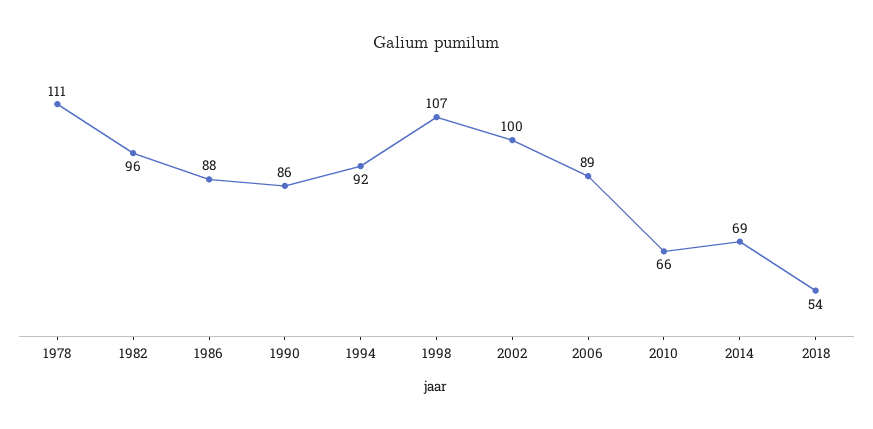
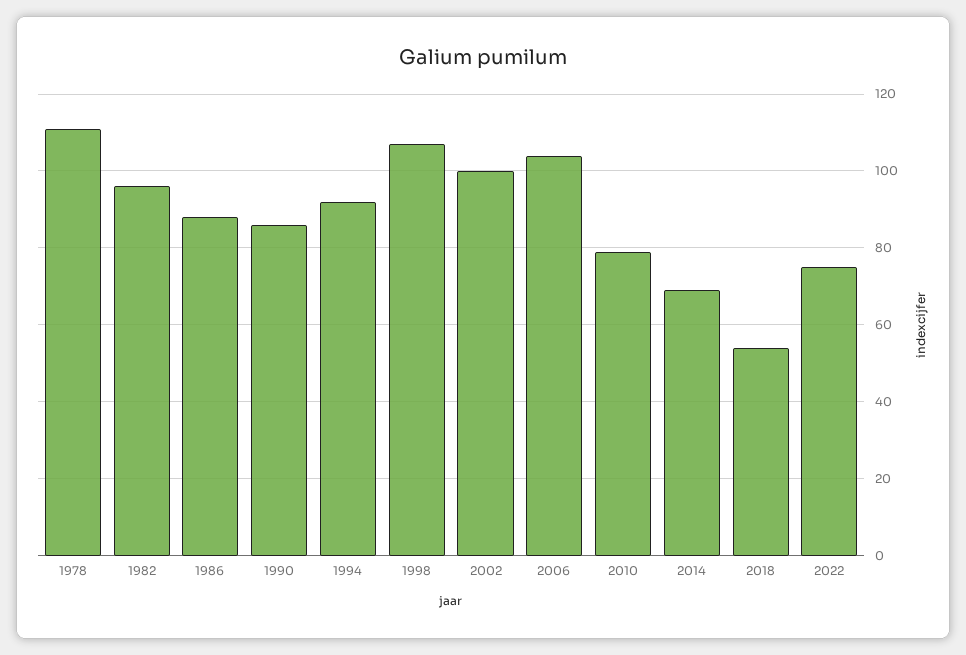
2006: 89 -> 105
2010: 66 -> 80
2022: none -> 75

